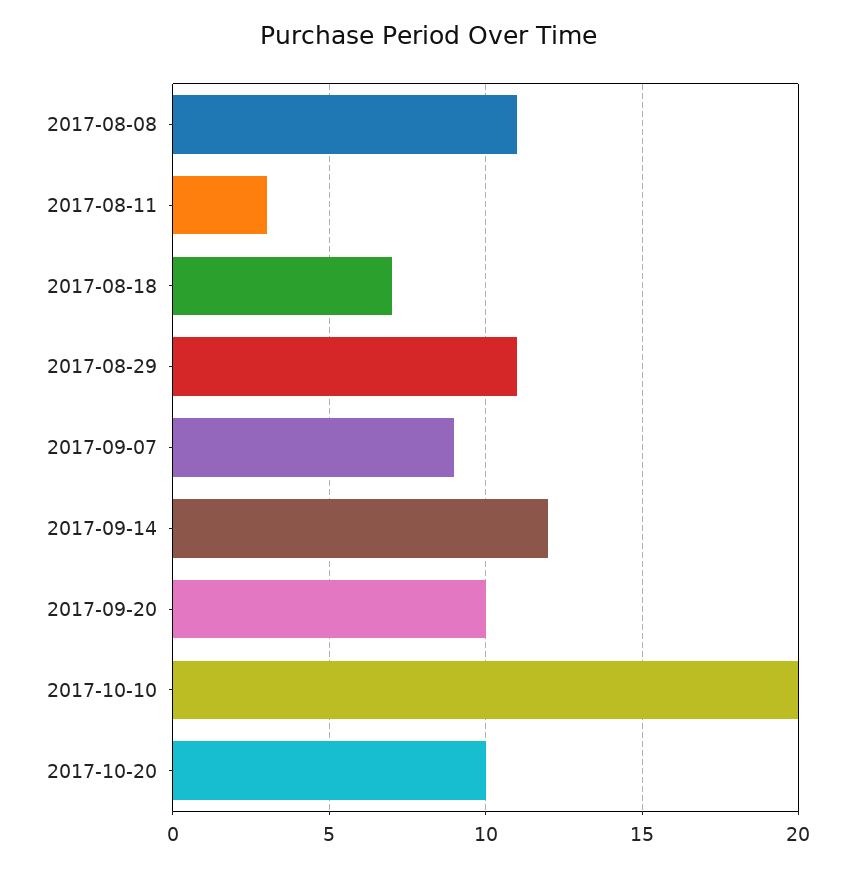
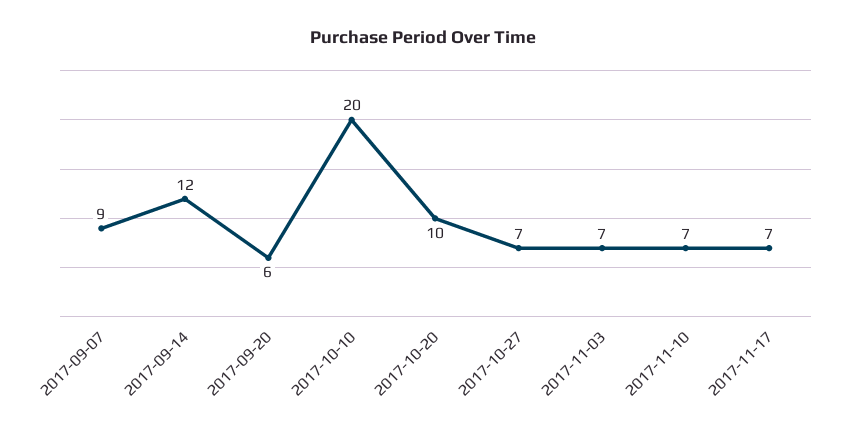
2017-08-08: 11 -> none
2017-08-11: 3 -> none
2017-08-18: 7 -> none
2017-08-29: 11 -> none
2017-09-20: 10 -> 6
2017-10-27: none -> 7
2017-11-03: none -> 7
2017-11-10: none -> 7
2017-11-17: none -> 7

